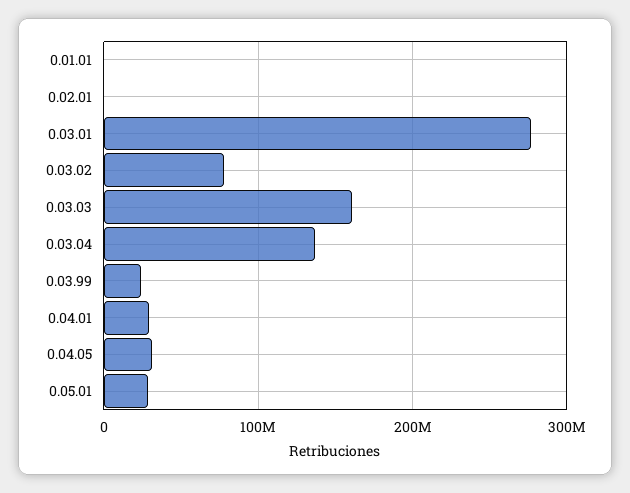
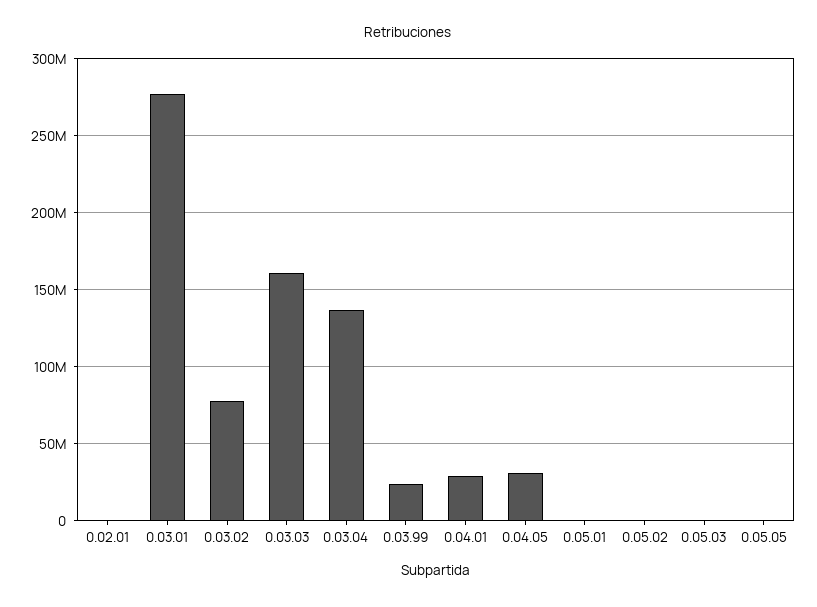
0.01.01: 0 -> none
0.05.01: 30000000 -> 0
0.05.02: none -> 0
0.05.03: none -> 0
0.05.05: none -> 0

